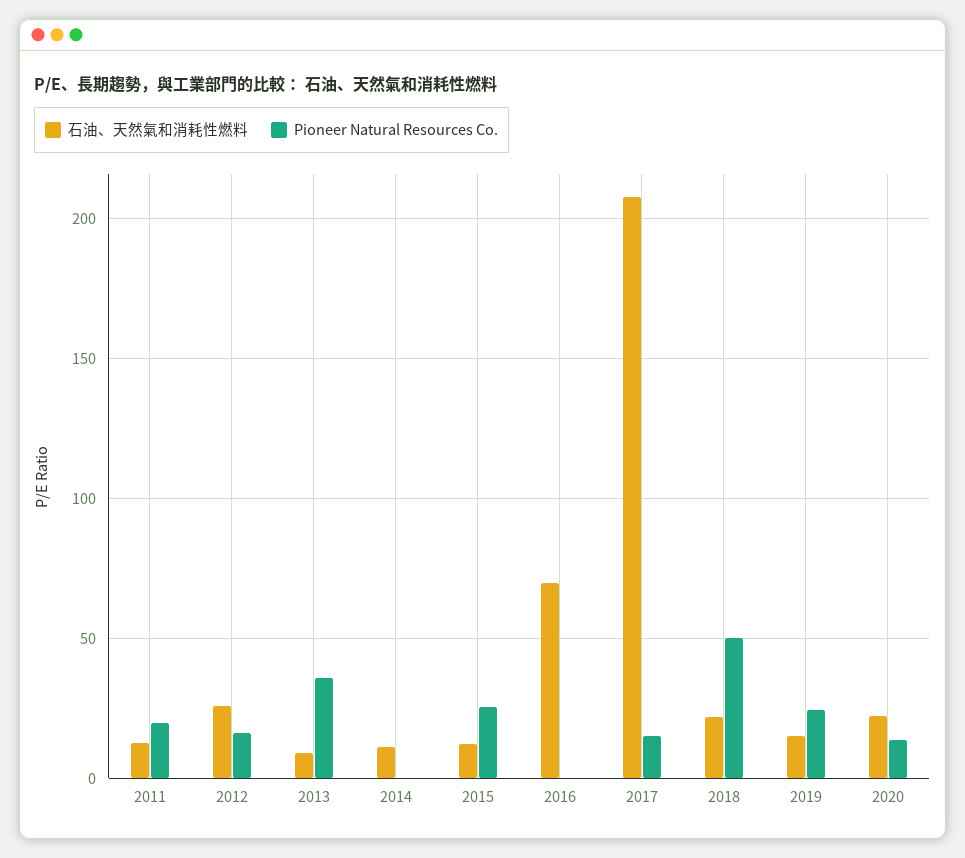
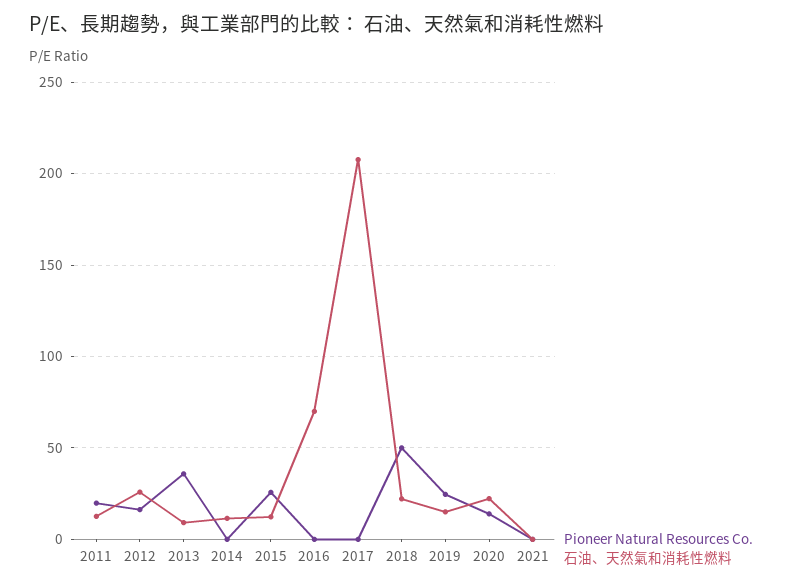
Pioneer Natural Resources Co., 2017: 15 -> 0
Pioneer Natural Resources Co., 2021: none -> 0
石油、天然氣和消耗性燃料, 2021: none -> 0

